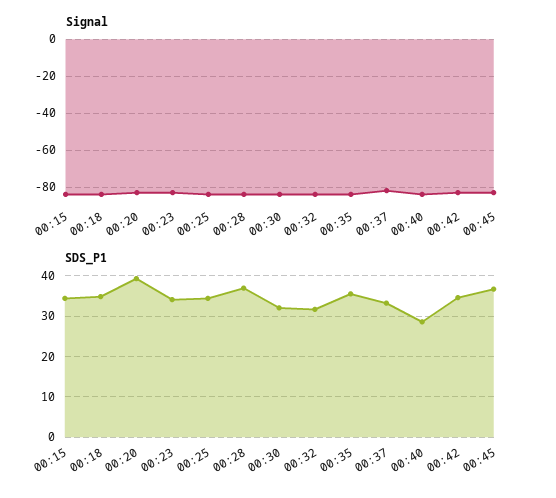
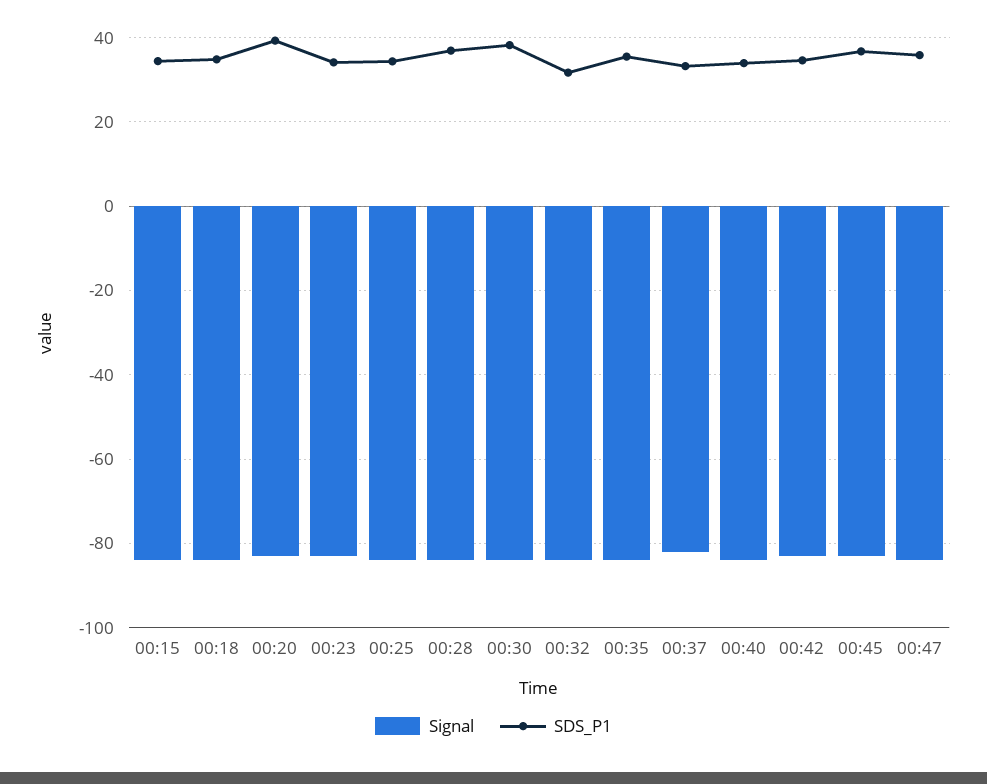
SDS_P1, 00:30: 32 -> 38
SDS_P1, 00:40: 28 -> 34
Signal, 00:47: none -> -84
SDS_P1, 00:47: none -> 36

